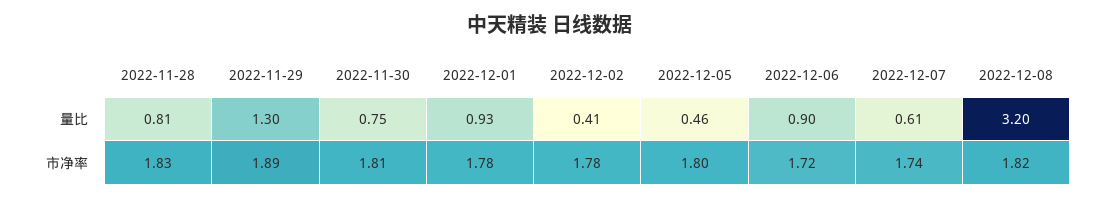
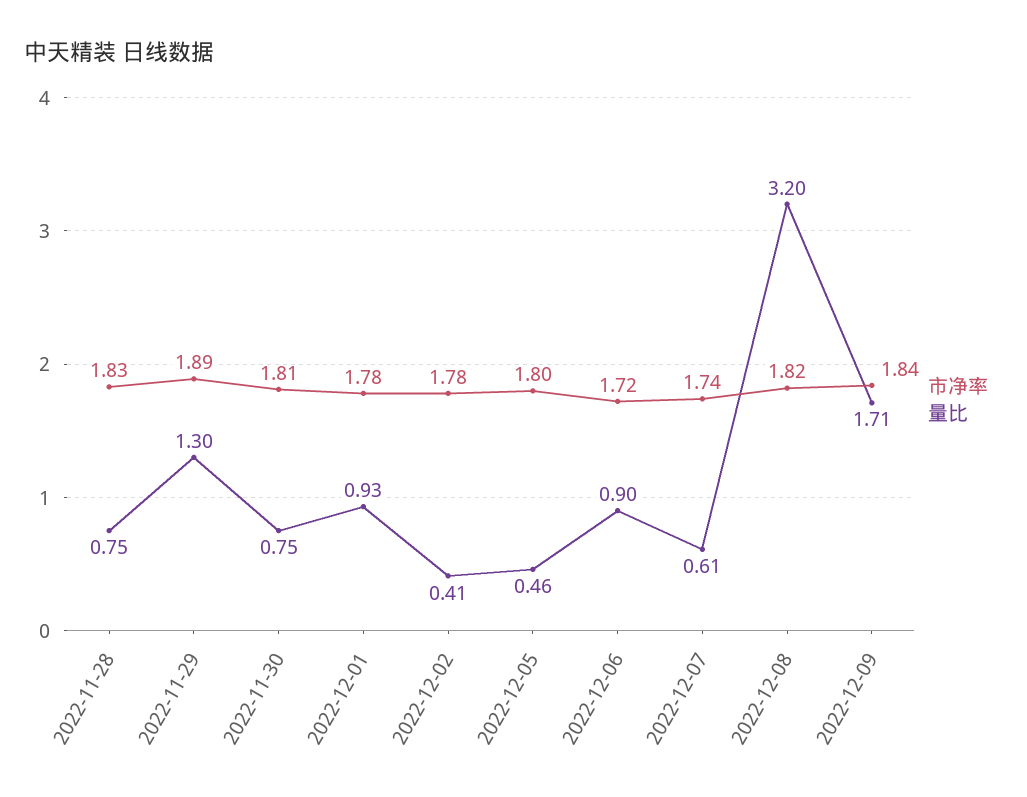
量比, 2022-11-28: 0.81 -> 0.75
市净率, 2022-12-09: none -> 1.84
量比, 2022-12-09: none -> 1.71

